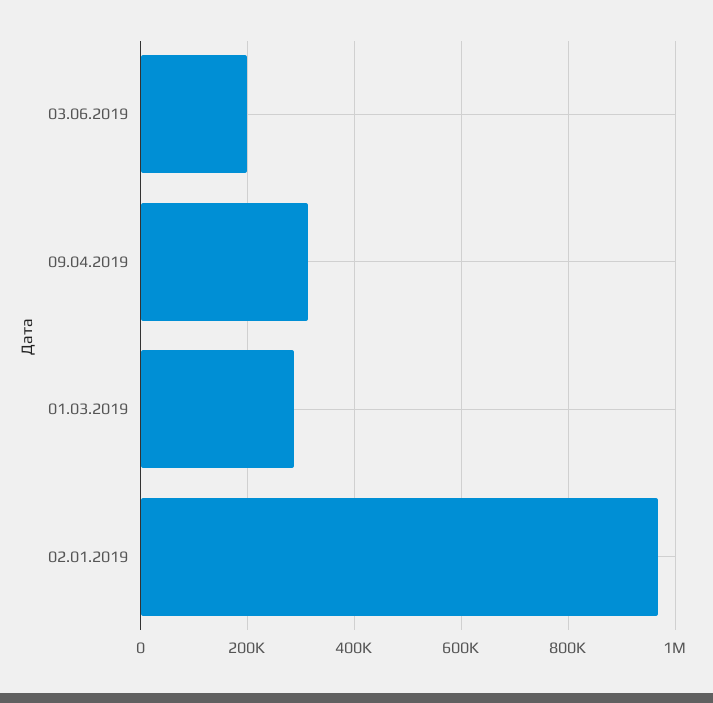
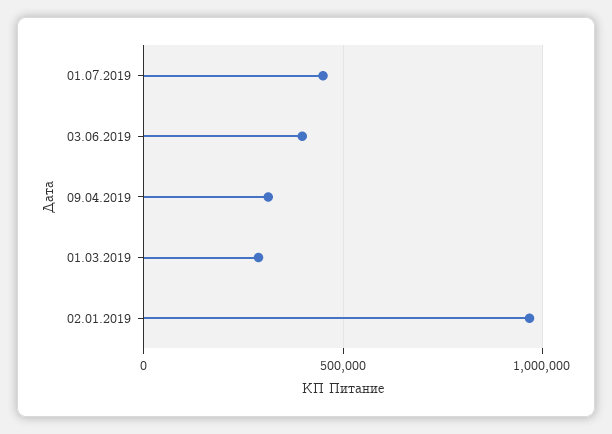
03.06.2019: 200000 -> 400000
01.07.2019: none -> 450000

